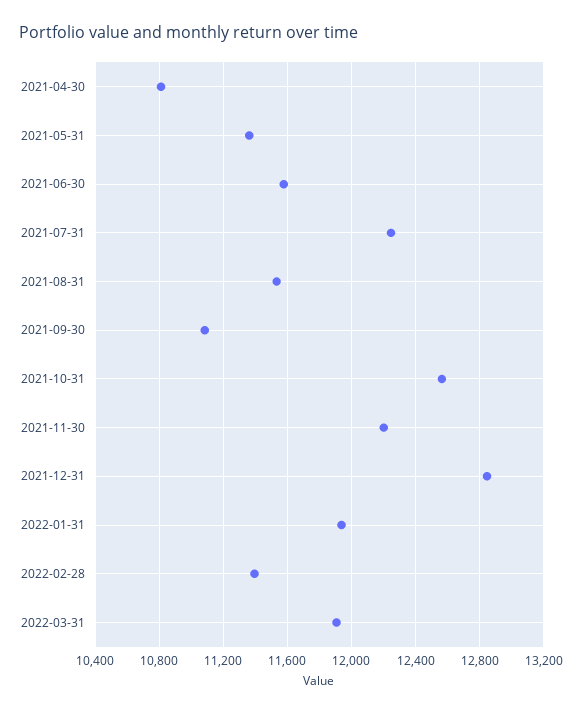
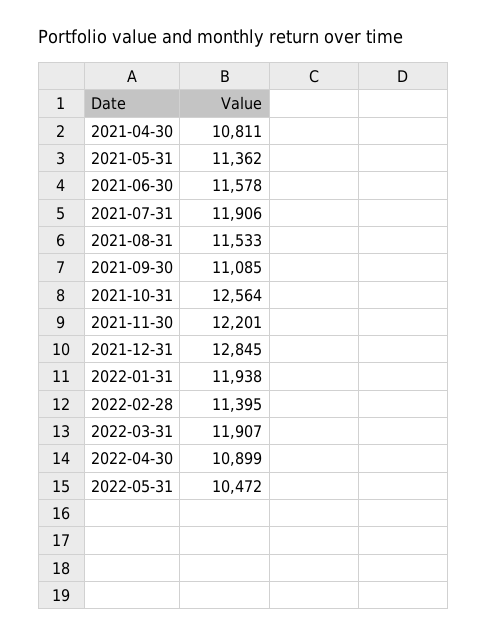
2021-07-31: 12250 -> 11906
2022-04-30: none -> 10899
2022-05-31: none -> 10472

